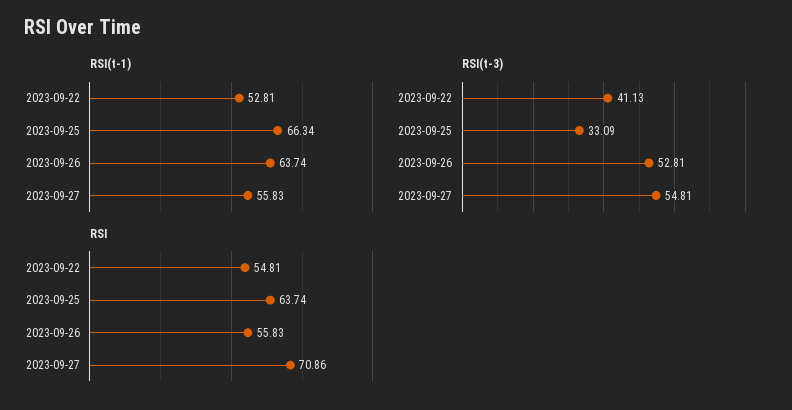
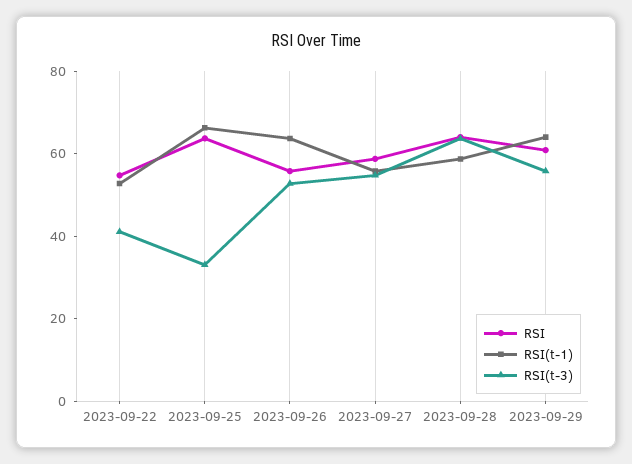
RSI, 2023-09-27: 70.86 -> 60
RSI, 2023-09-28: none -> 65
RSI(t-1), 2023-09-28: none -> 60
RSI(t-3), 2023-09-28: none -> 65
RSI, 2023-09-29: none -> 60
RSI(t-1), 2023-09-29: none -> 65
RSI(t-3), 2023-09-29: none -> 55

